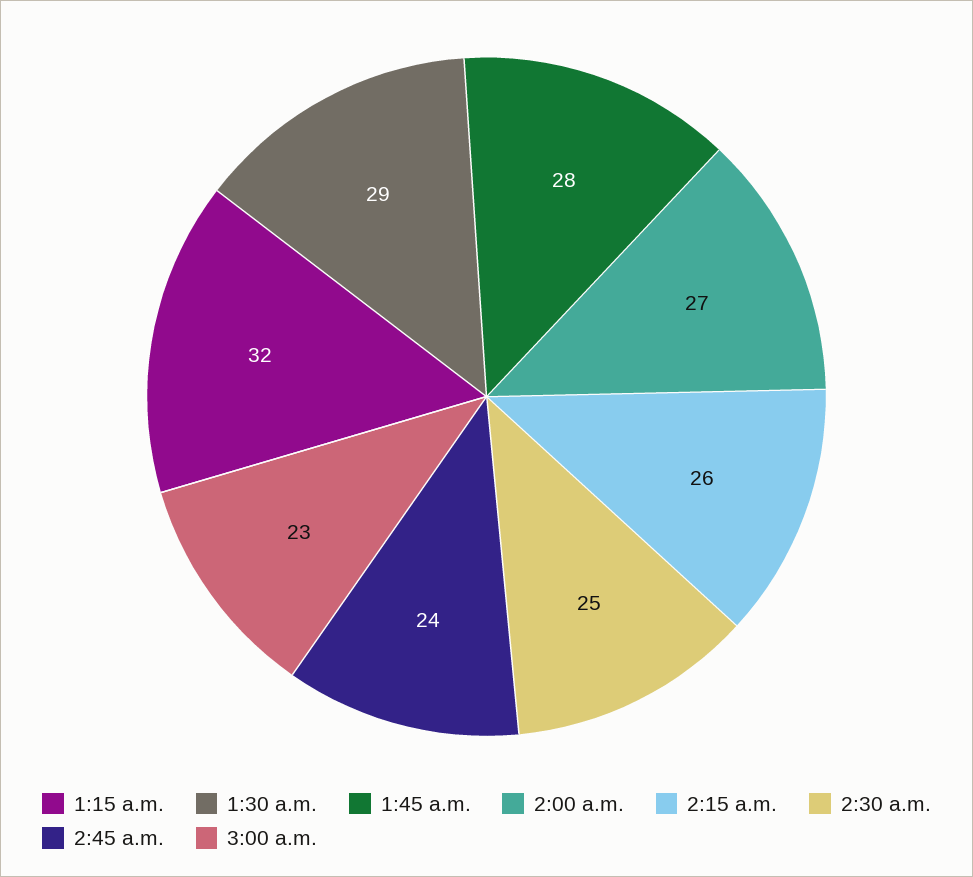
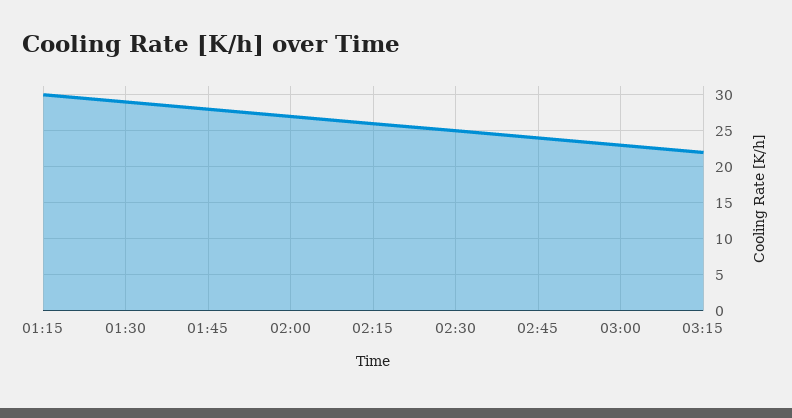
1:15 a.m.: 32 -> 30
03:15: none -> 22

